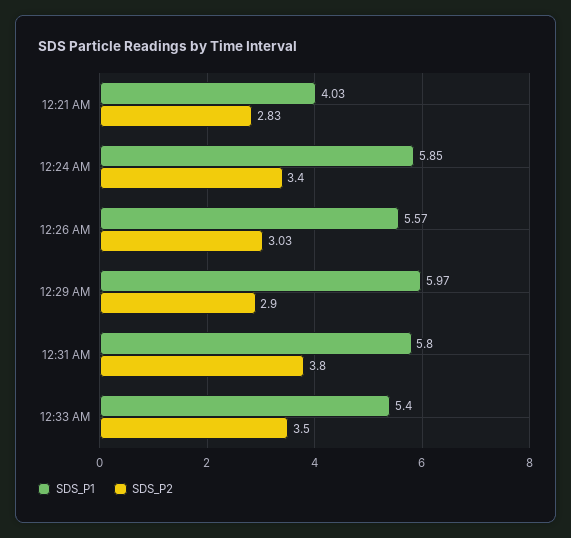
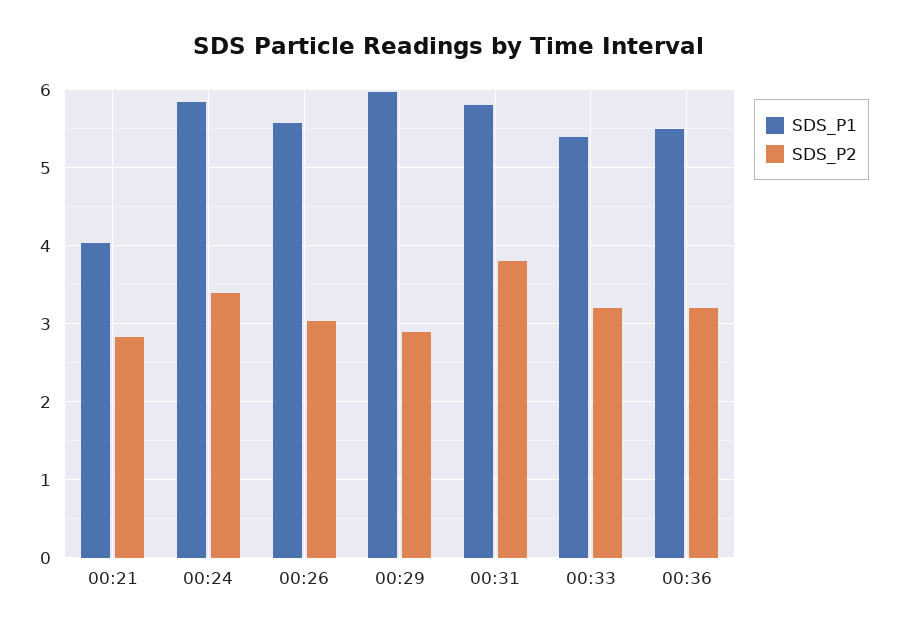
SDS_P2, 12:33 AM: 3.5 -> 3.2
SDS_P1, 00:36: none -> 5.5
SDS_P2, 00:36: none -> 3.2

